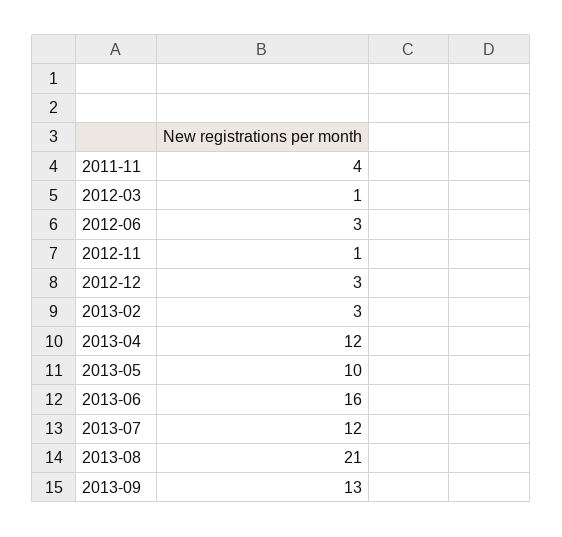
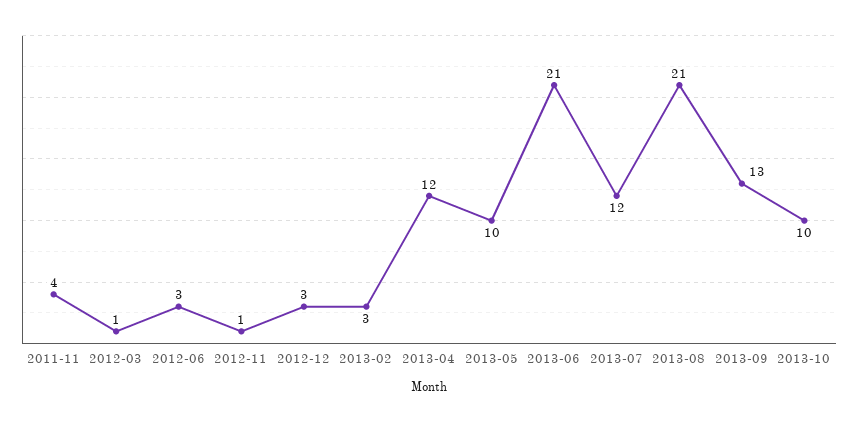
2013-06: 16 -> 21
2013-10: none -> 10

